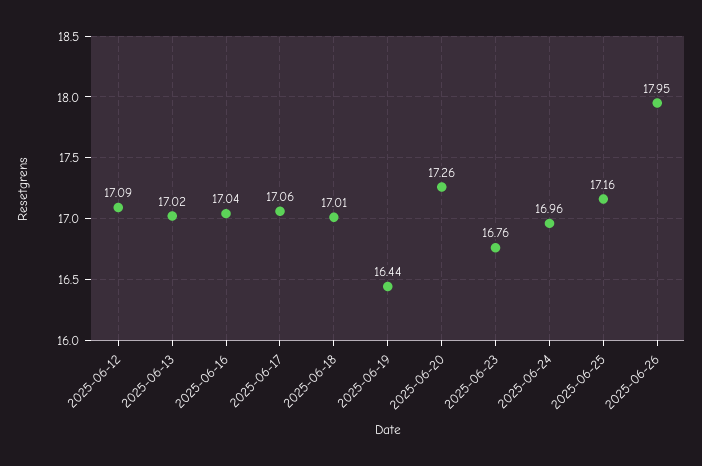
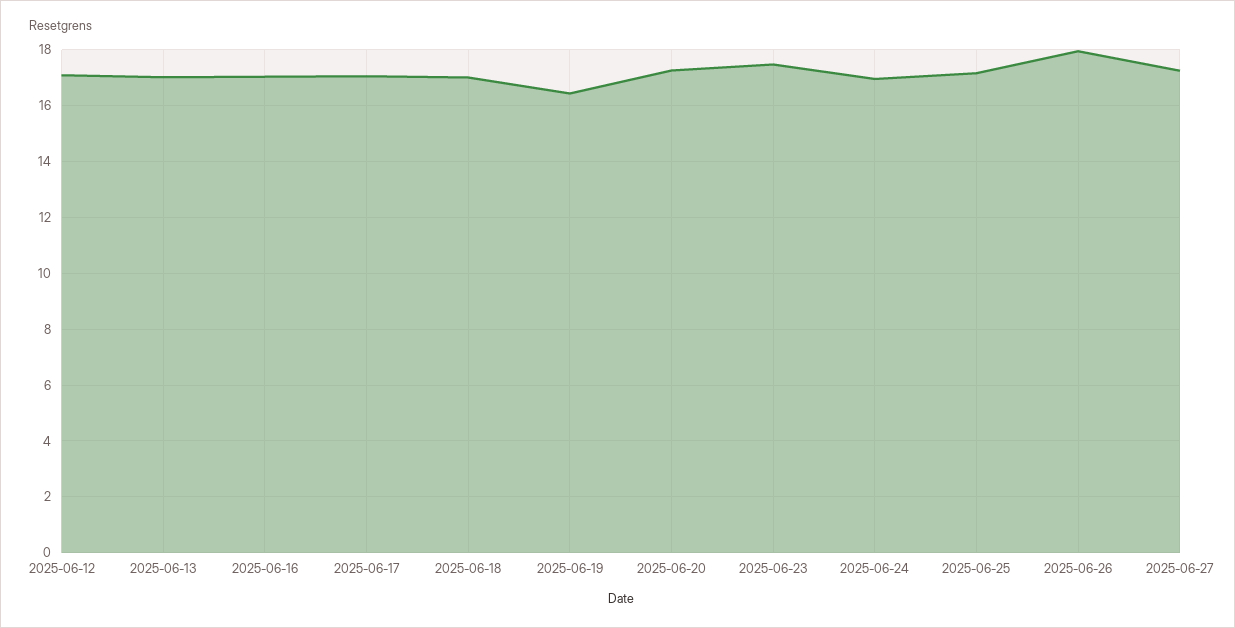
2025-06-23: 16.76 -> 17.5
2025-06-27: none -> 17.25

